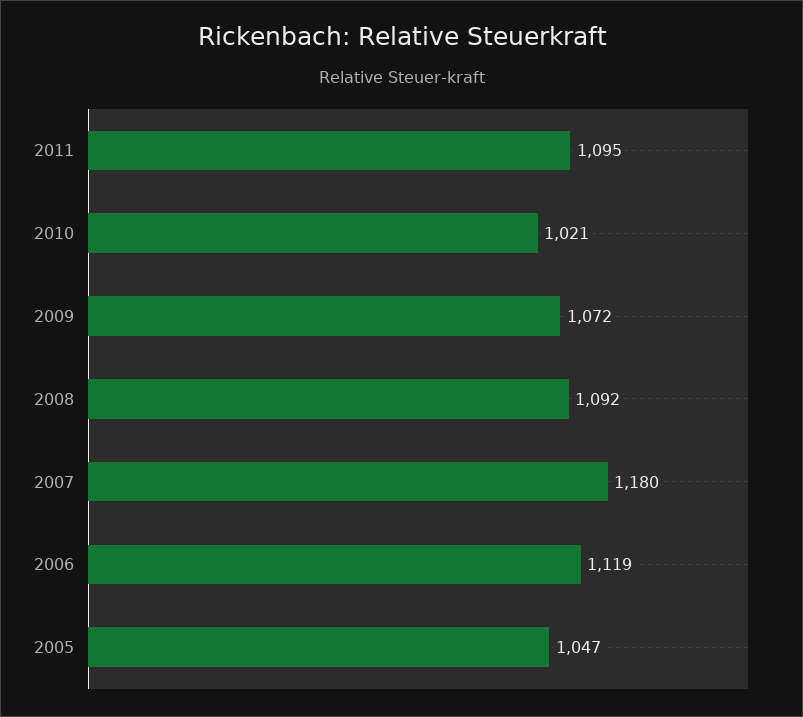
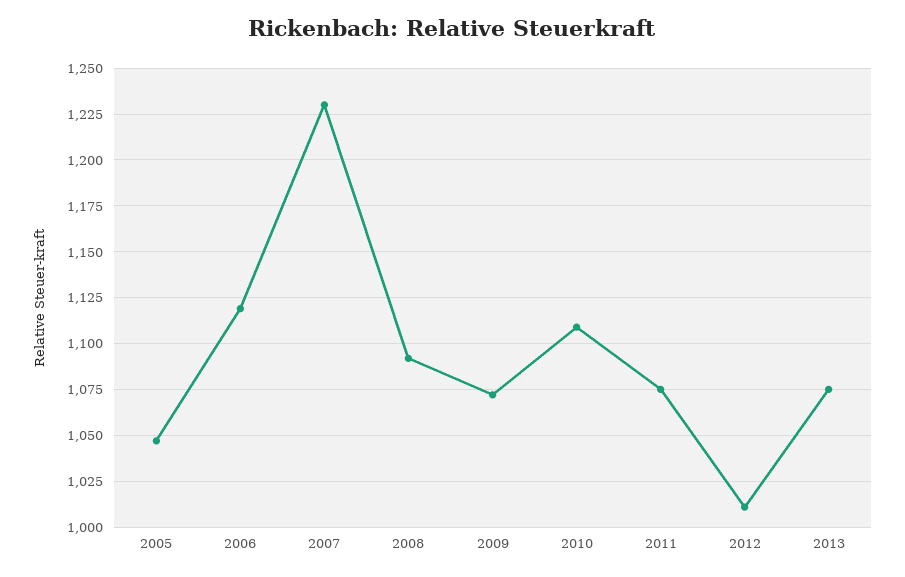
2011: 1095 -> 1075
2010: 1021 -> 1110
2007: 1180 -> 1230
2012: none -> 1010
2013: none -> 1075

